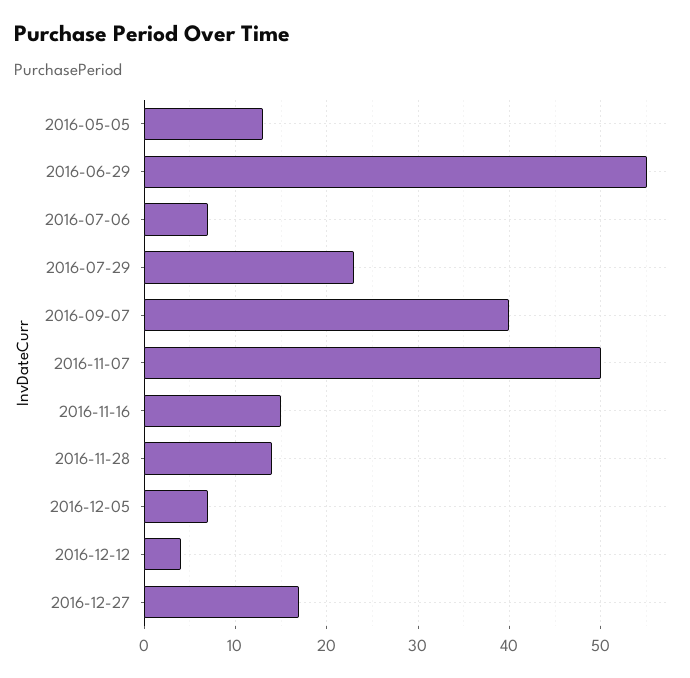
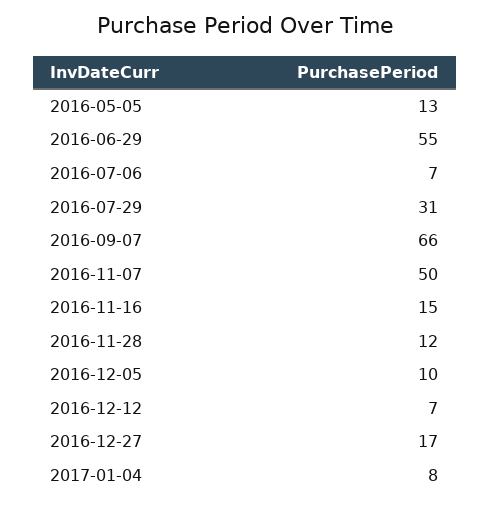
2016-07-29: 23 -> 31
2016-09-07: 40 -> 66
2016-11-28: 14 -> 12
2016-12-05: 7 -> 10
2016-12-12: 4 -> 7
2017-01-04: none -> 8

